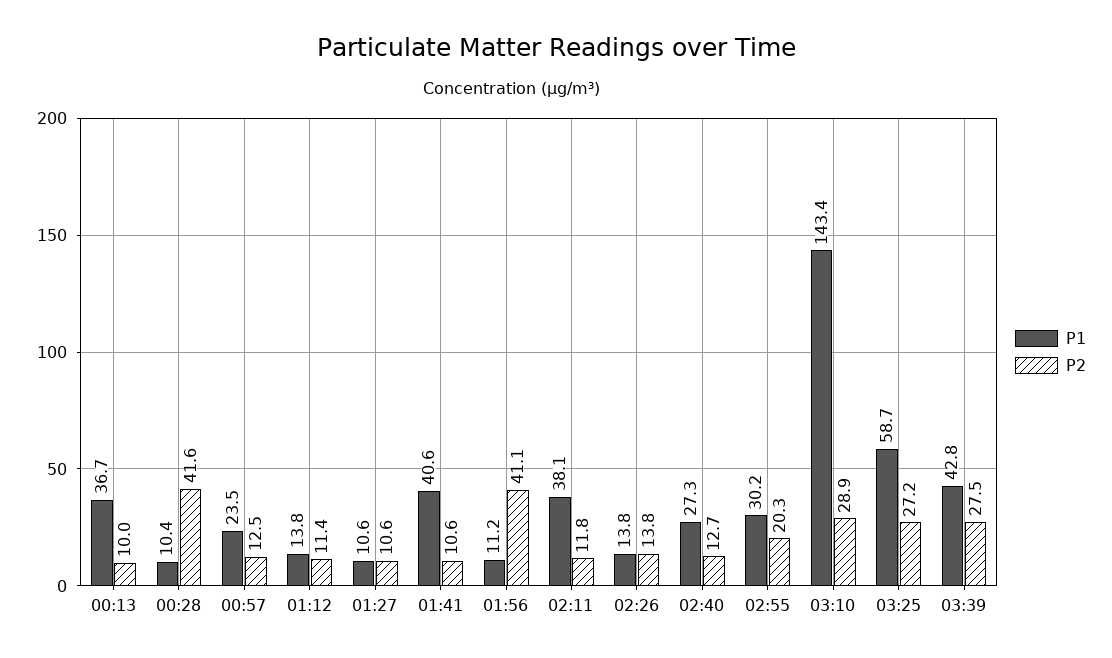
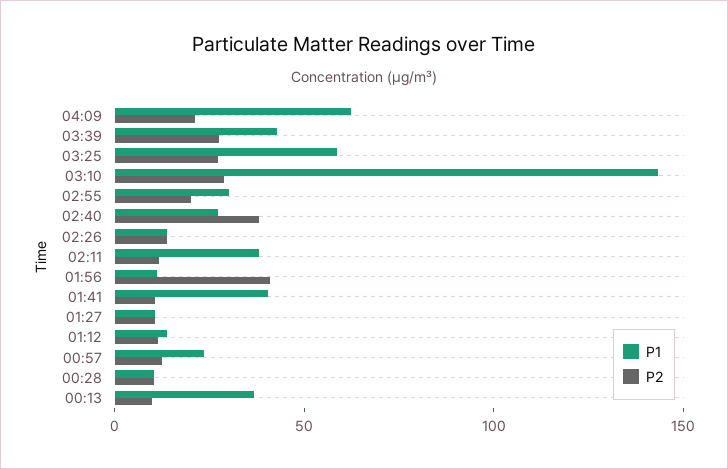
P2, 00:28: 41.6 -> 10
P2, 02:40: 12.7 -> 40
P1, 04:09: none -> 60
P2, 04:09: none -> 20

